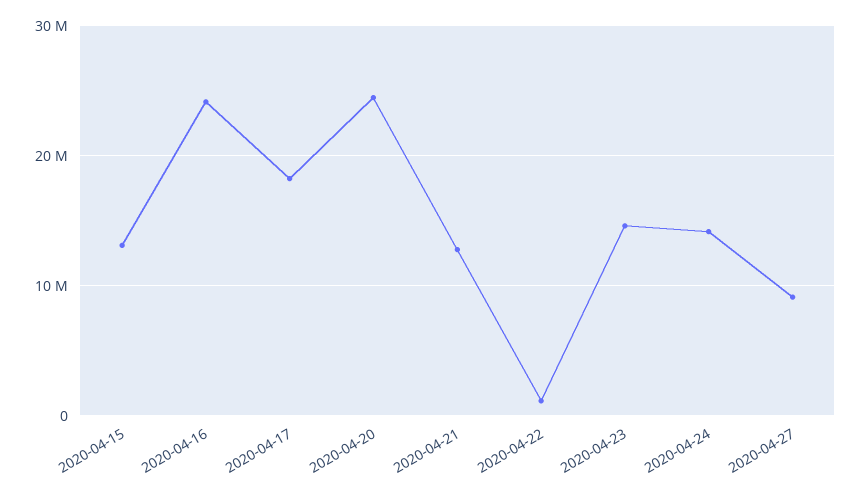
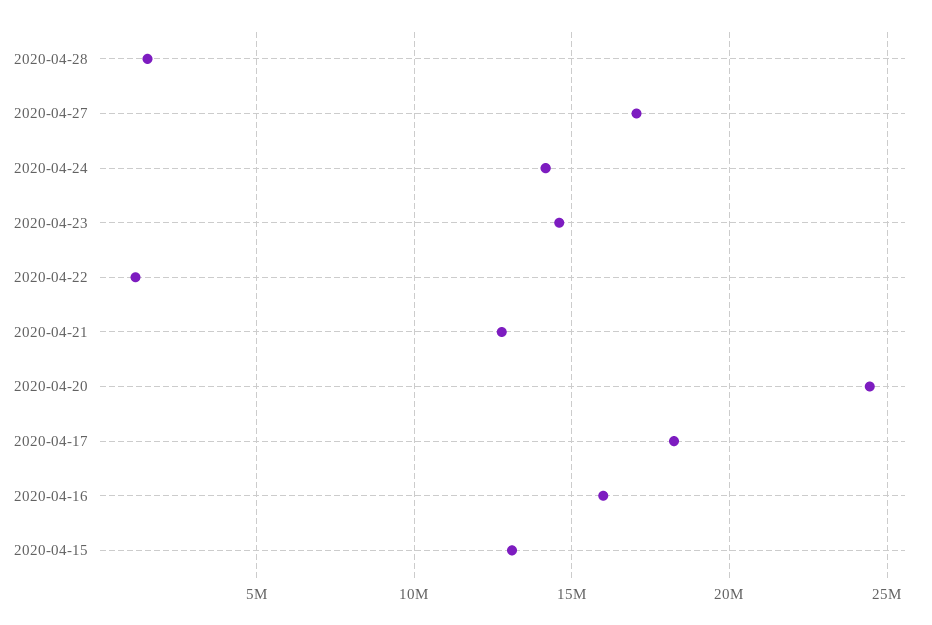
2020-04-16: 24000000 -> 16000000
2020-04-27: 9000000 -> 17000000
2020-04-28: none -> 1500000

